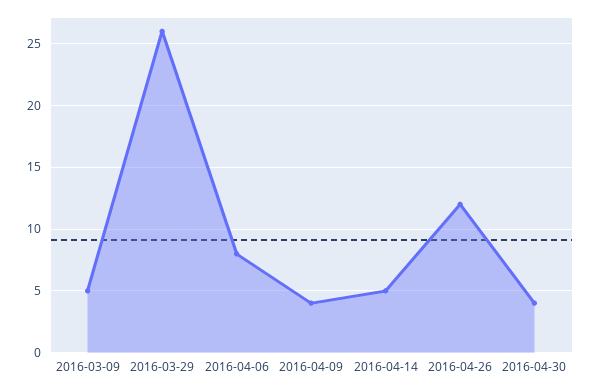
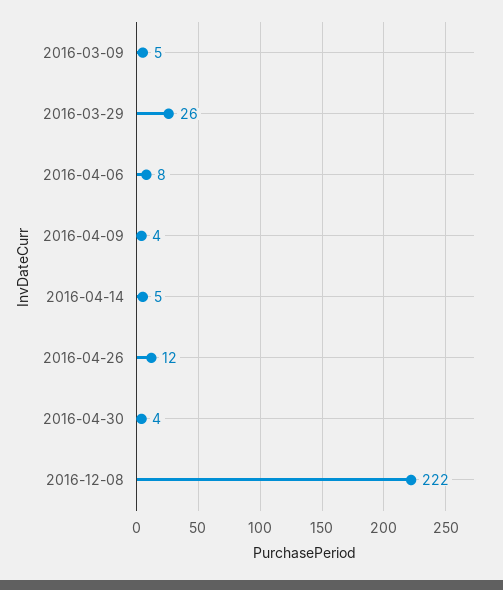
2016-12-08: none -> 222

